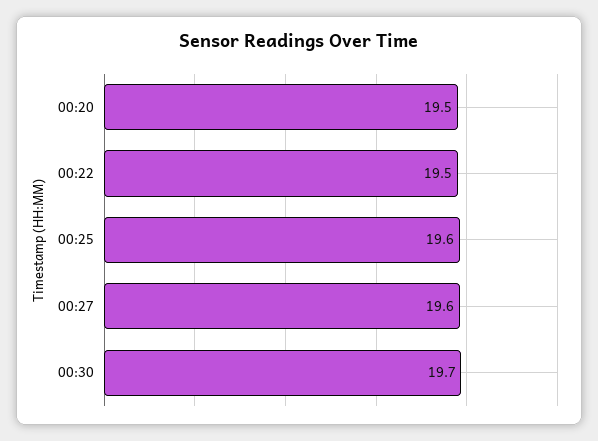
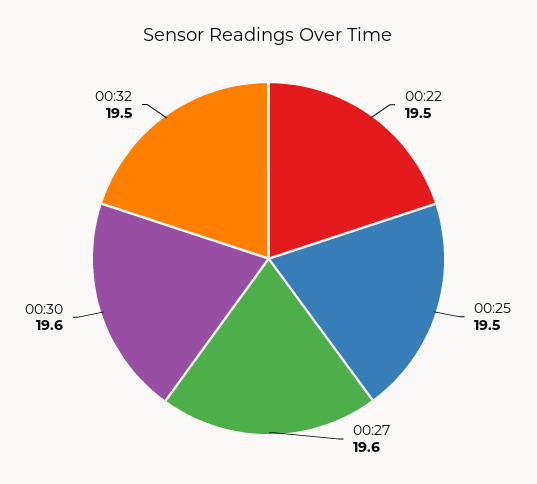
00:20: 19.5 -> none
00:25: 19.6 -> 19.5
00:30: 19.7 -> 19.6
00:32: none -> 19.5

